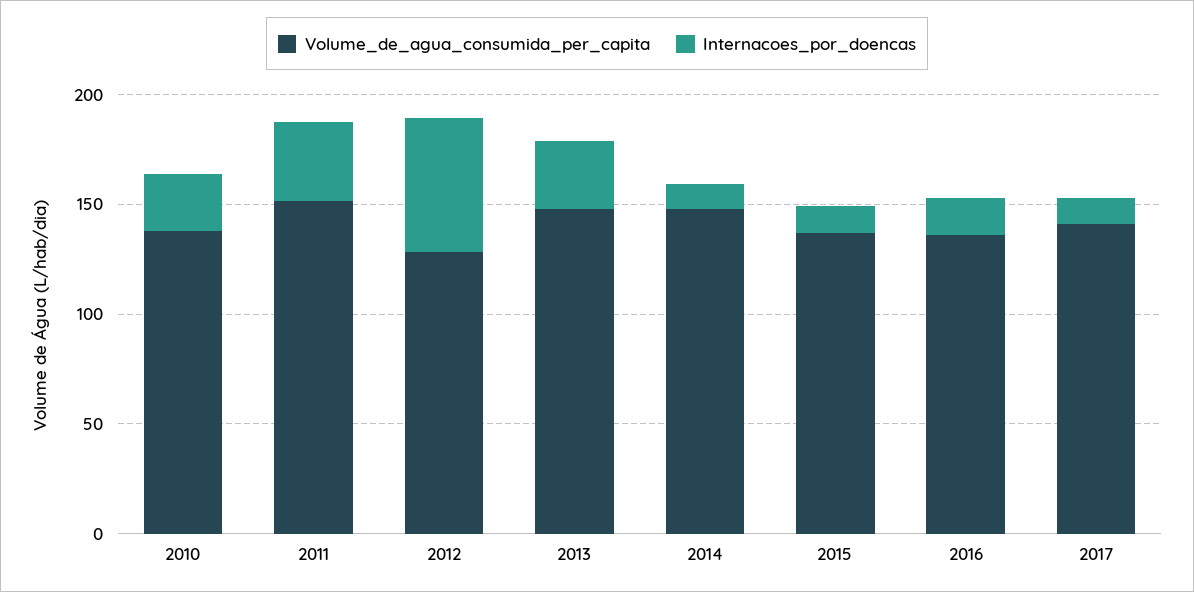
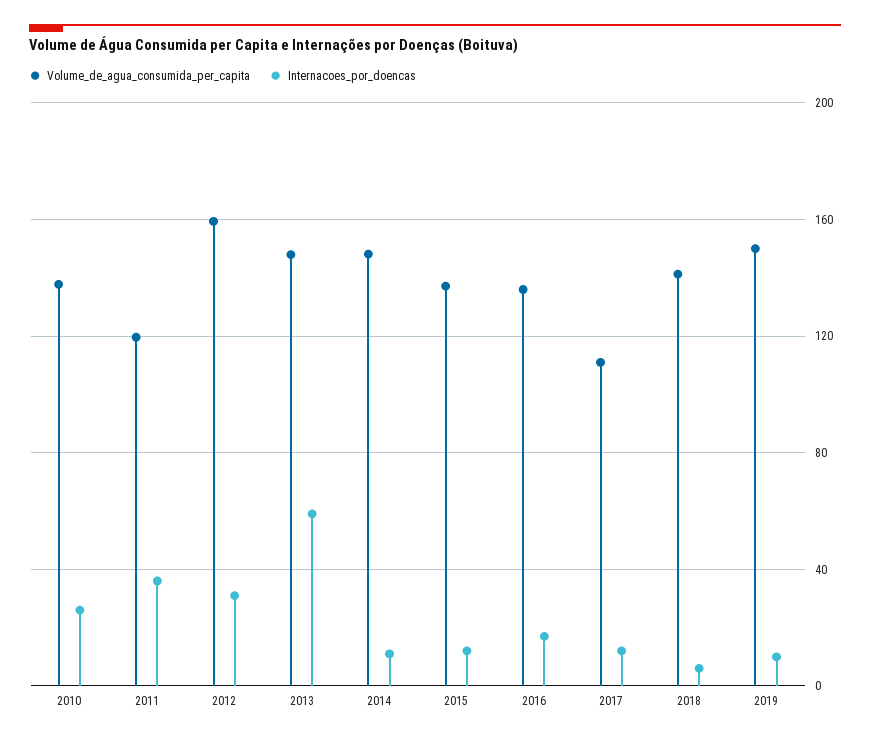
Volume_de_agua_consumida_per_capita, 2011: 150 -> 120
Volume_de_agua_consumida_per_capita, 2012: 130 -> 160
Internacoes_por_doencas, 2012: 60 -> 30
Internacoes_por_doencas, 2013: 30 -> 60
Volume_de_agua_consumida_per_capita, 2017: 140 -> 110
Volume_de_agua_consumida_per_capita, 2018: none -> 140
Internacoes_por_doencas, 2018: none -> 5
Volume_de_agua_consumida_per_capita, 2019: none -> 150
Internacoes_por_doencas, 2019: none -> 10

